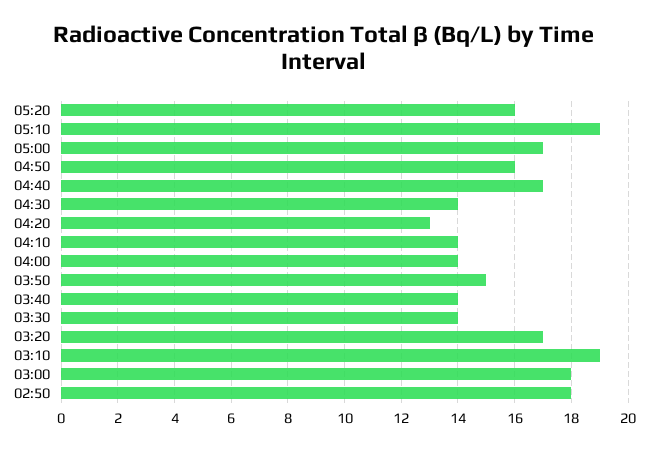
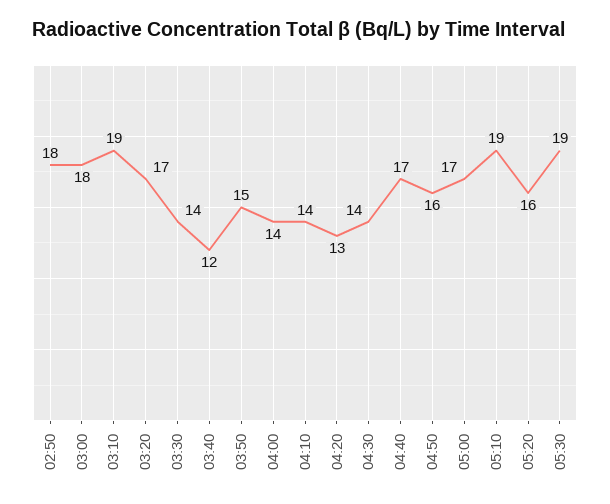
03:40: 14 -> 12
05:30: none -> 19

